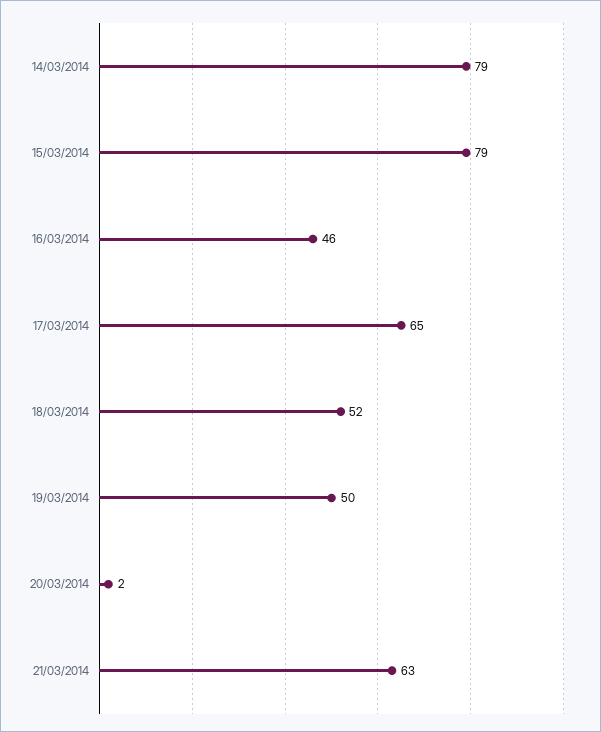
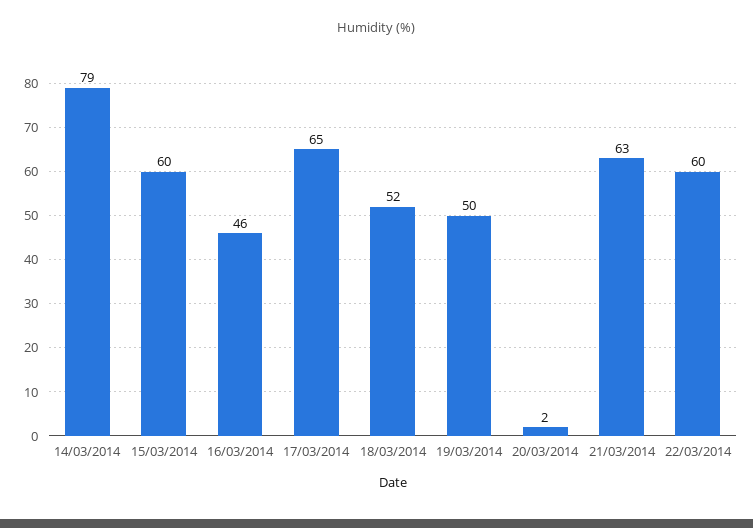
15/03/2014: 79 -> 60
22/03/2014: none -> 60

